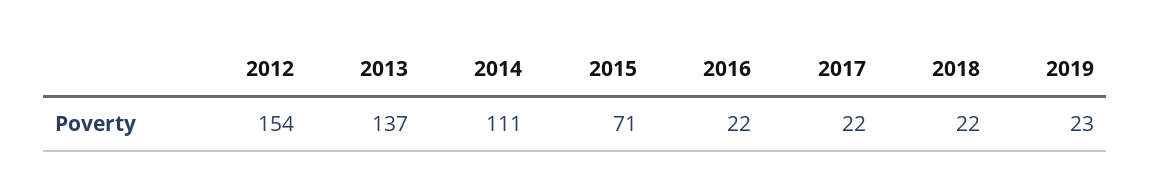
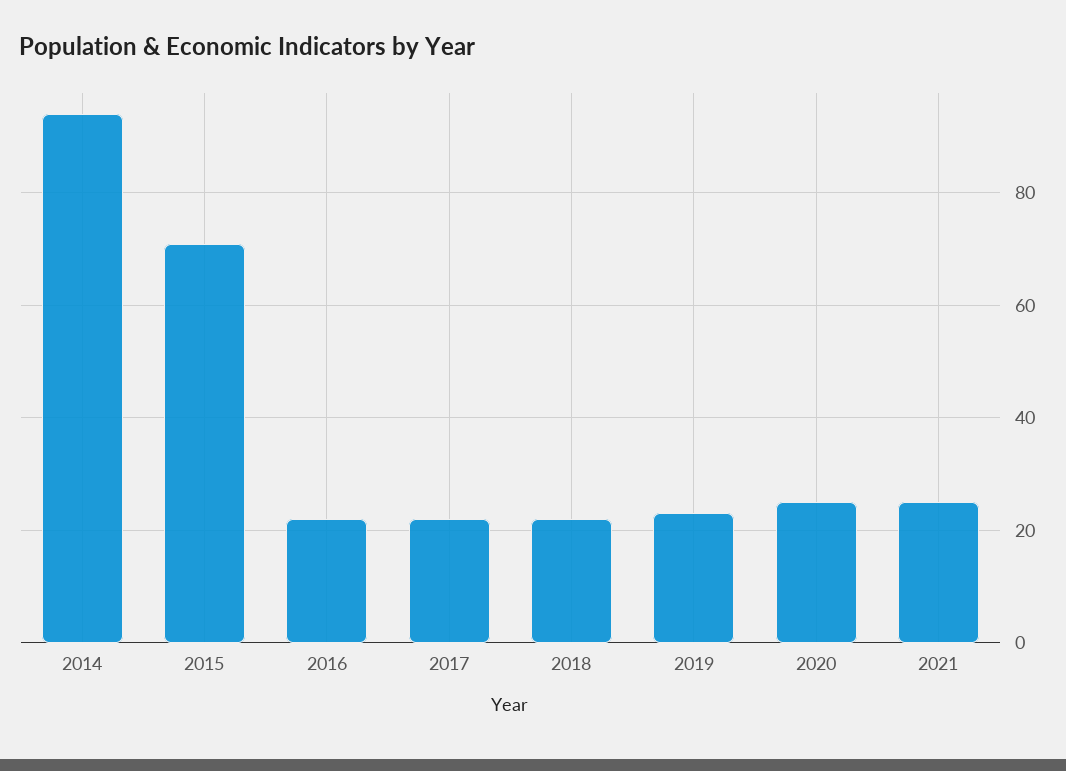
2012: 154 -> none
2013: 137 -> none
2014: 111 -> 95
2020: none -> 25
2021: none -> 25

